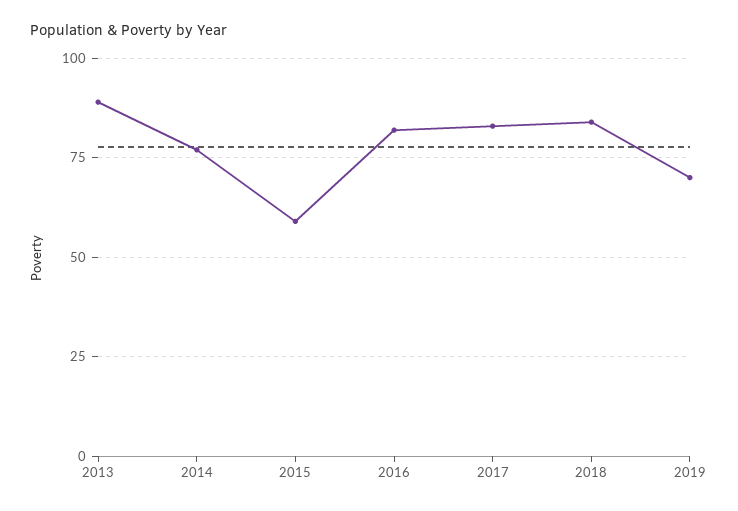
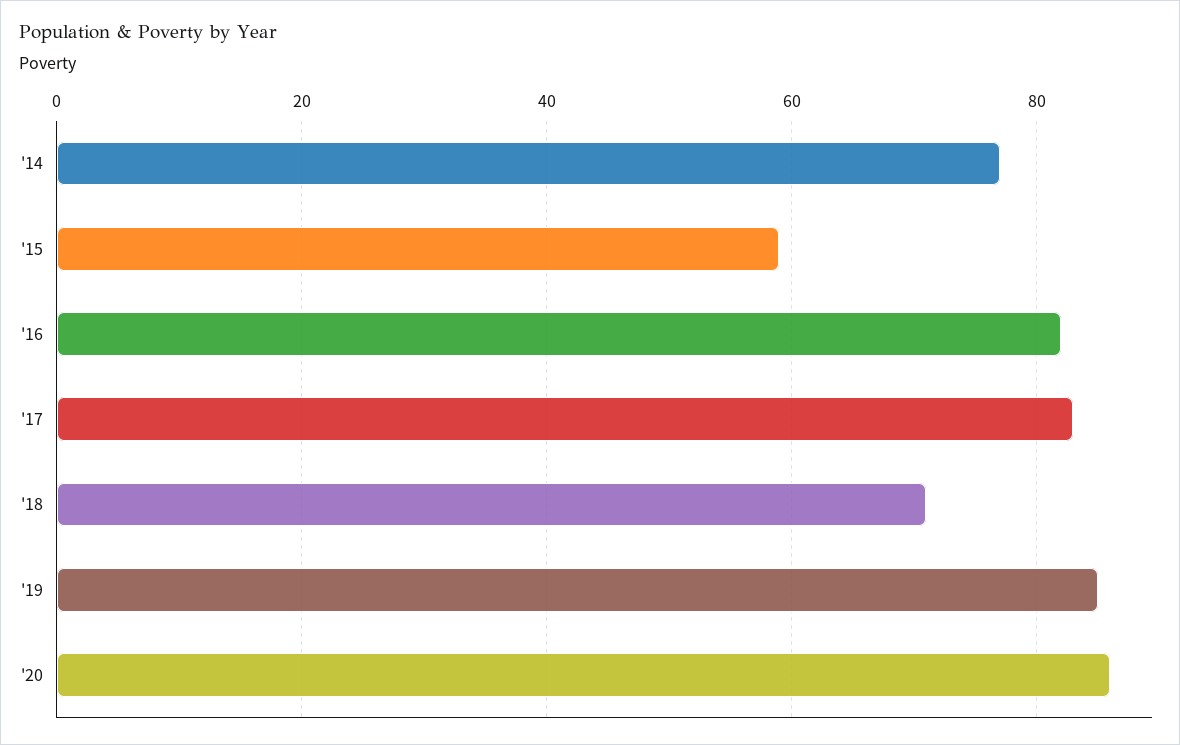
2013: 90 -> none
2018: 85 -> 70
2019: 70 -> 85
'20: none -> 85

